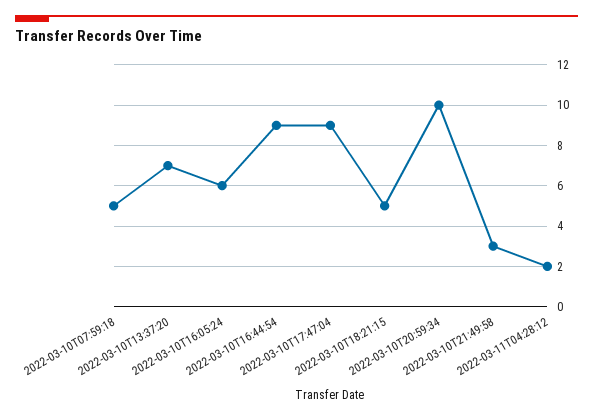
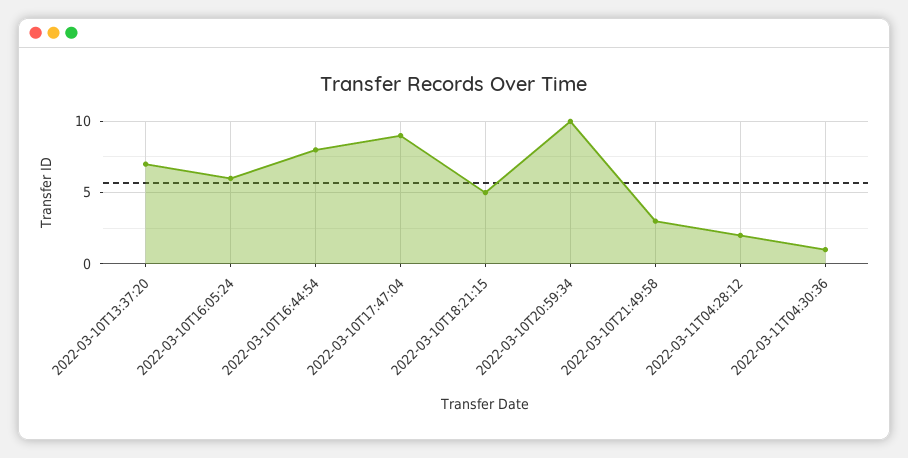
2022-03-10T07:59:18: 5 -> none
2022-03-10T16:44:54: 9 -> 8
2022-03-11T04:30:36: none -> 1

